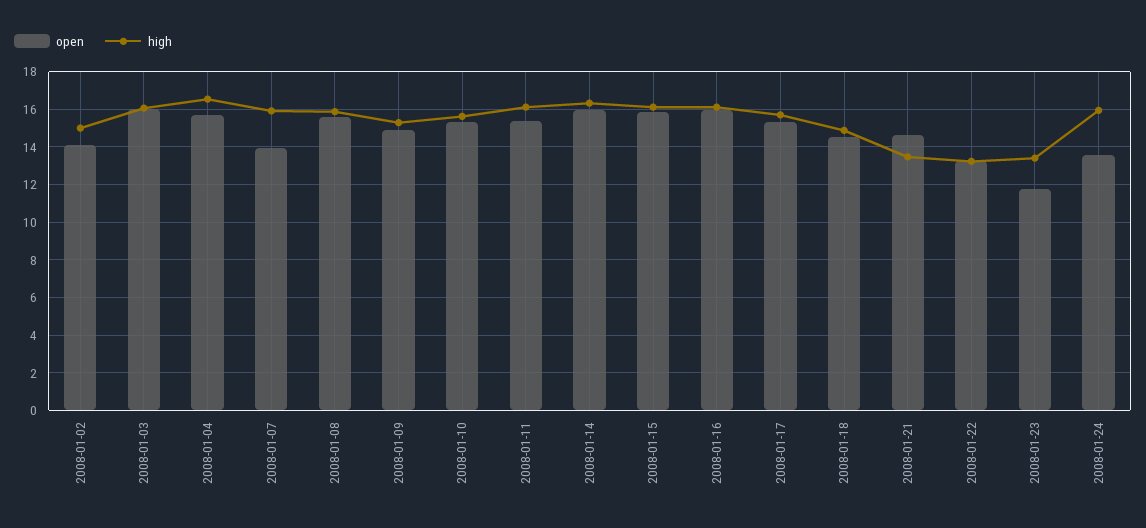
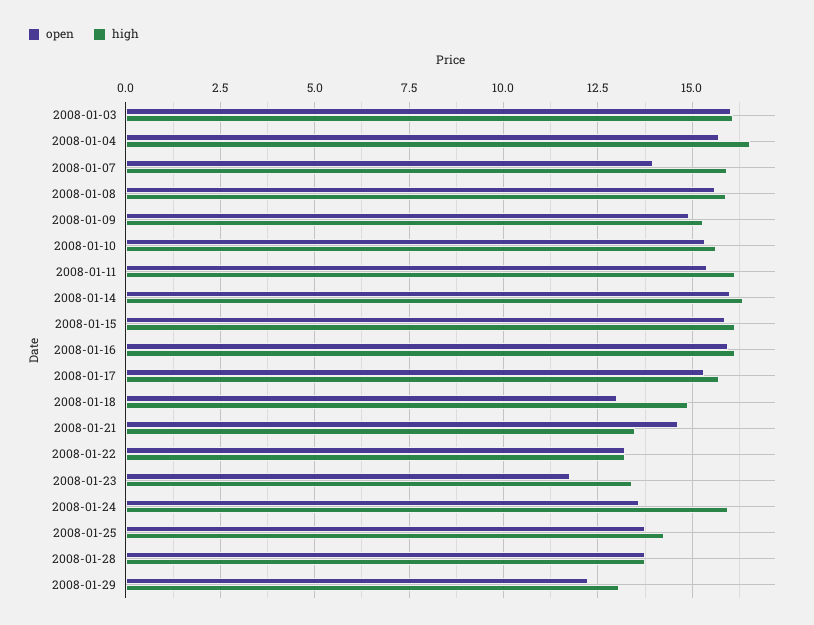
open, 2008-01-02: 14 -> none
high, 2008-01-02: 15 -> none
open, 2008-01-18: 14.5 -> 13
open, 2008-01-25: none -> 13.75
high, 2008-01-25: none -> 14.25
open, 2008-01-28: none -> 13.75
high, 2008-01-28: none -> 13.75
open, 2008-01-29: none -> 12.25
high, 2008-01-29: none -> 13

